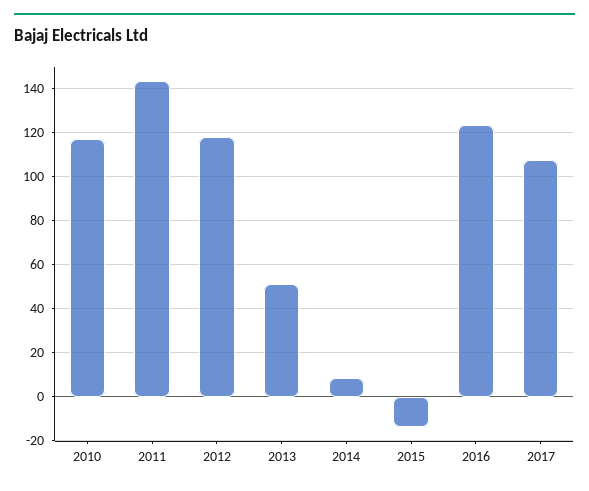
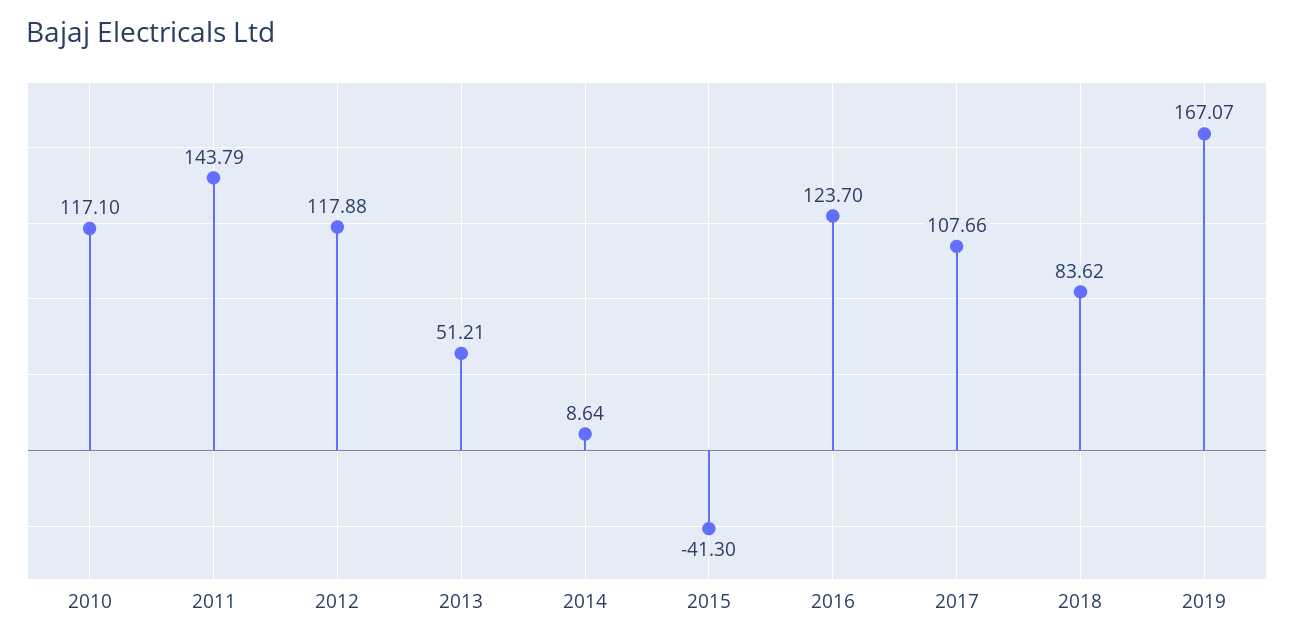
2015: -15 -> -41.3
2018: none -> 83.62
2019: none -> 167.07

